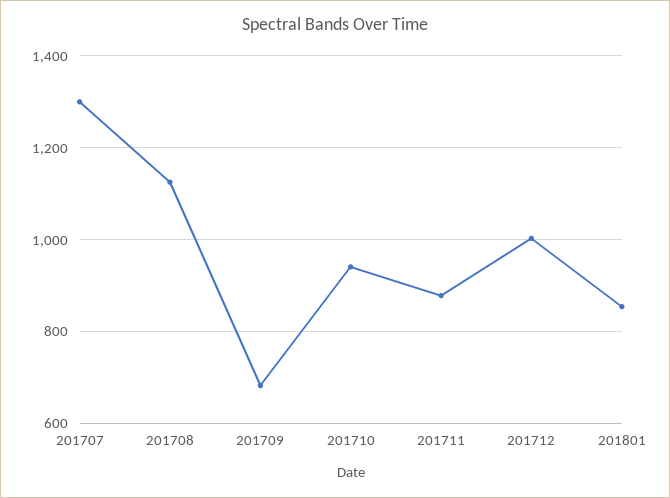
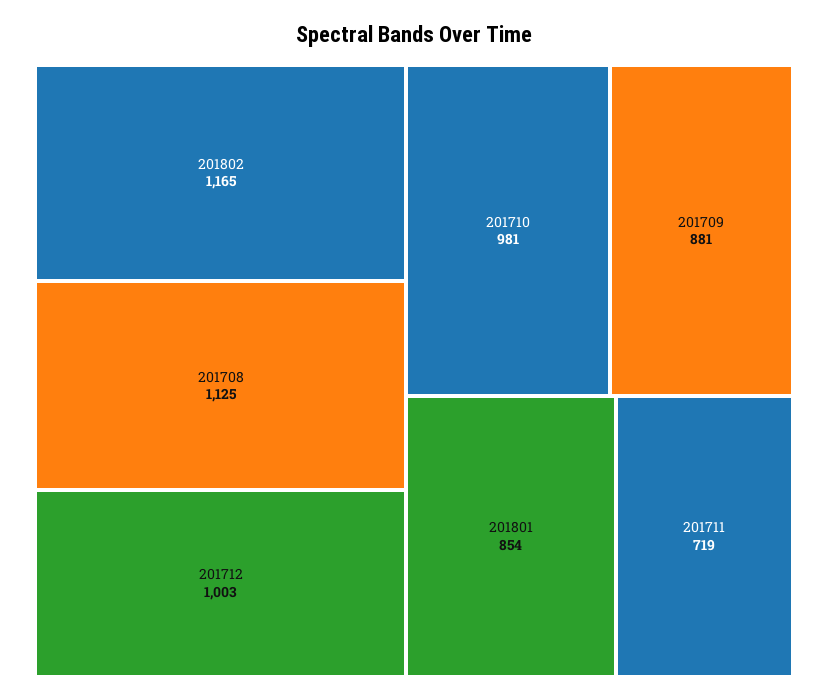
201707: 1300 -> none
201709: 680 -> 881
201710: 940 -> 981
201711: 880 -> 719
201802: none -> 1165

